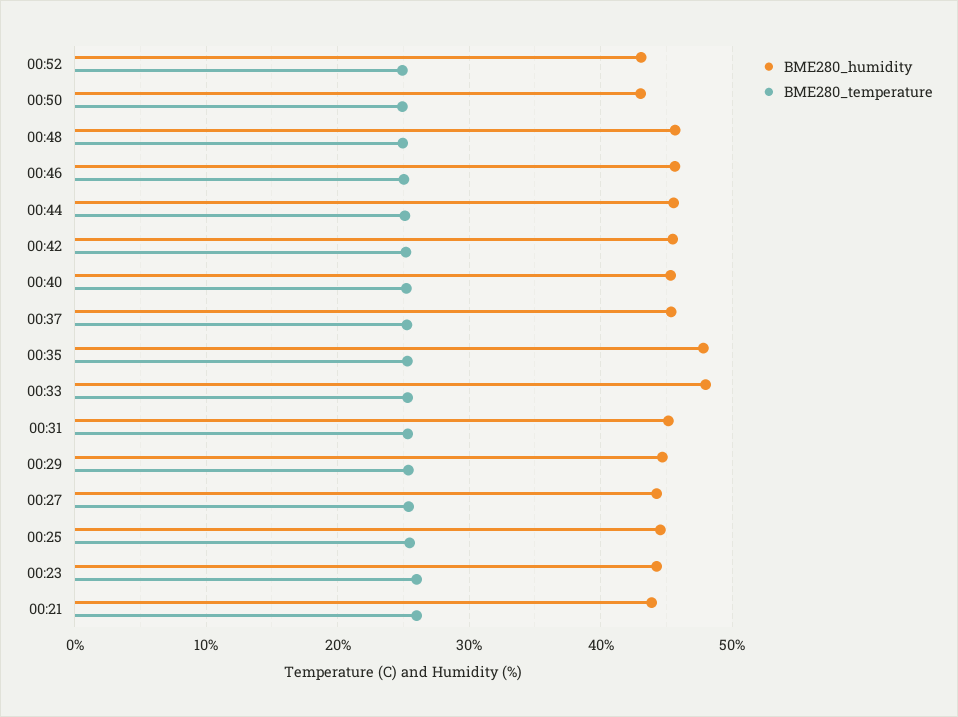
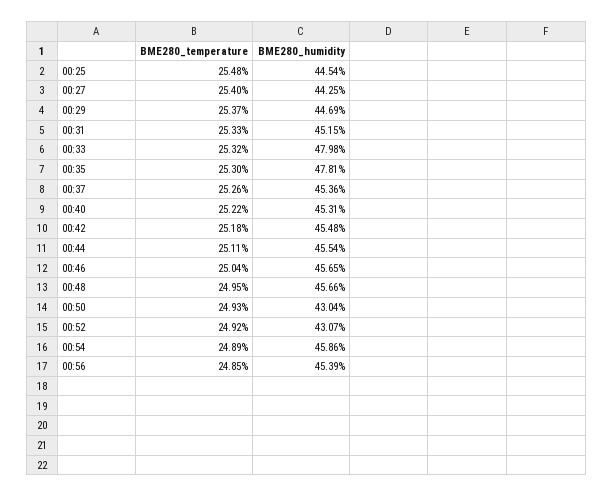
BME280_humidity, 00:23: 44 -> none
BME280_temperature, 00:23: 26 -> none
BME280_humidity, 00:21: 44 -> none
BME280_temperature, 00:21: 26 -> none
BME280_temperature, 00:54: none -> 24.89
BME280_humidity, 00:54: none -> 45.86
BME280_temperature, 00:56: none -> 24.85
BME280_humidity, 00:56: none -> 45.39

